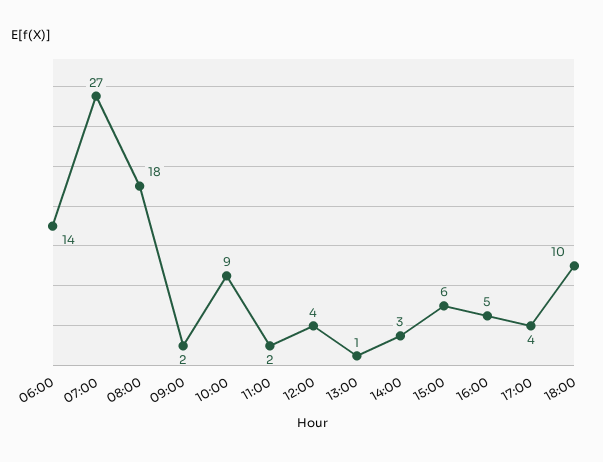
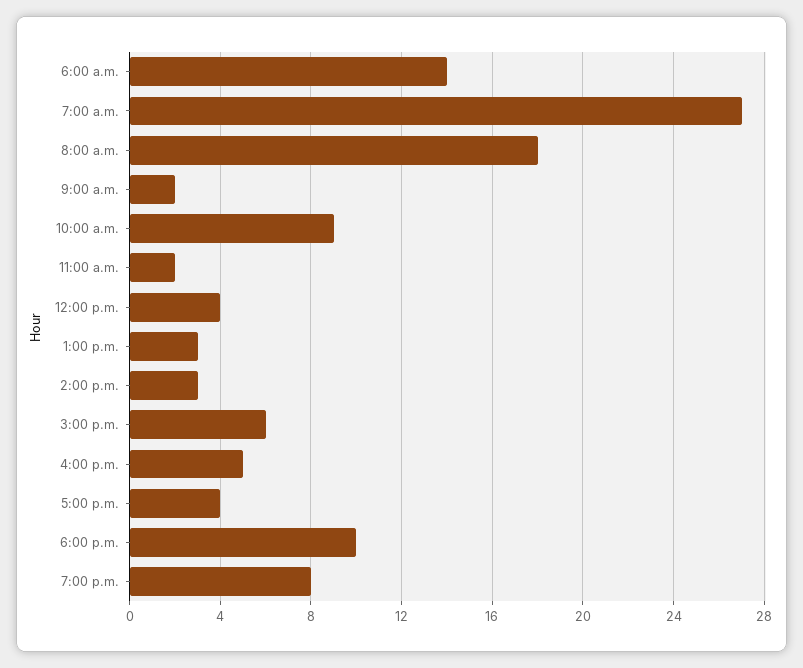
13:00: 1 -> 3
7:00 p.m.: none -> 8

